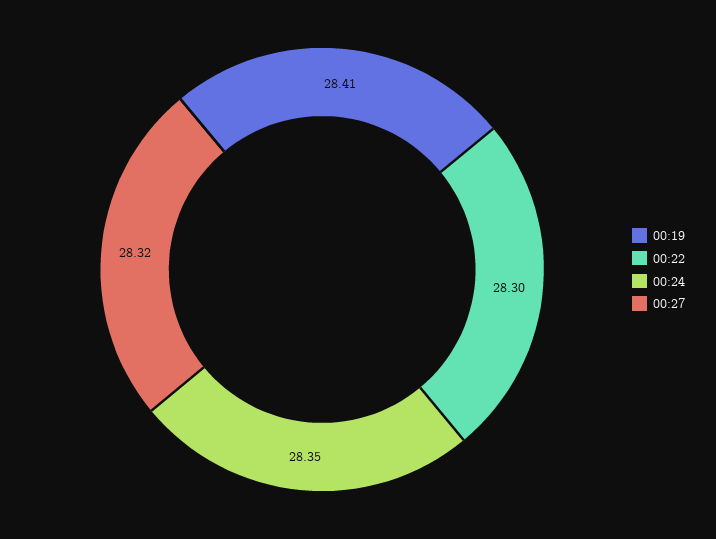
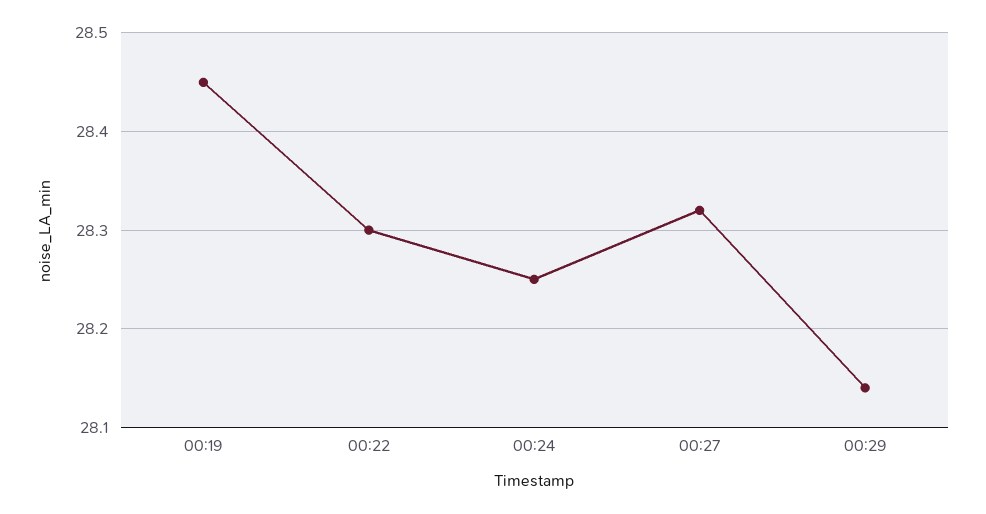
00:19: 28.41 -> 28.45
00:24: 28.35 -> 28.25
00:29: none -> 28.14

